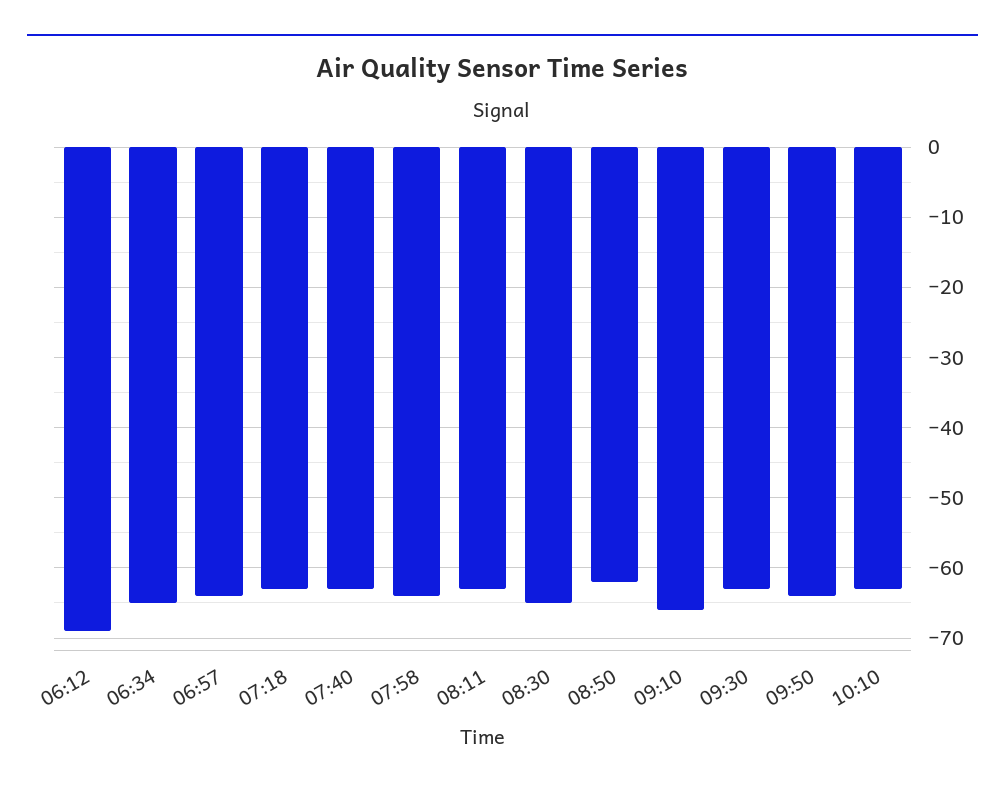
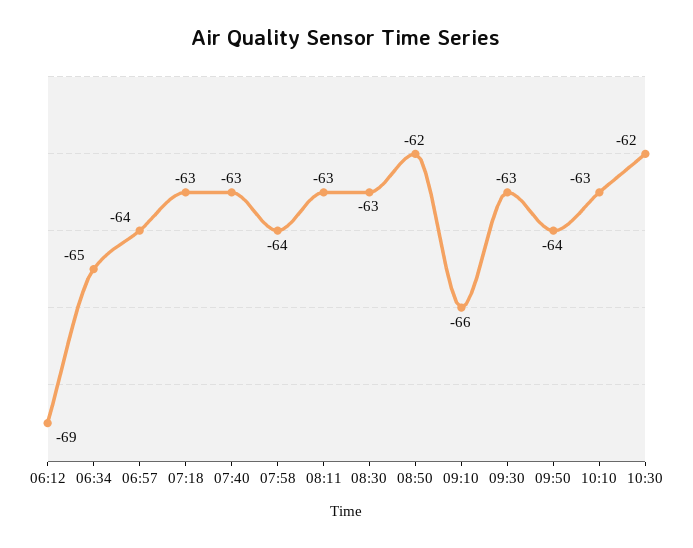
08:30: -65 -> -63
10:30: none -> -62

